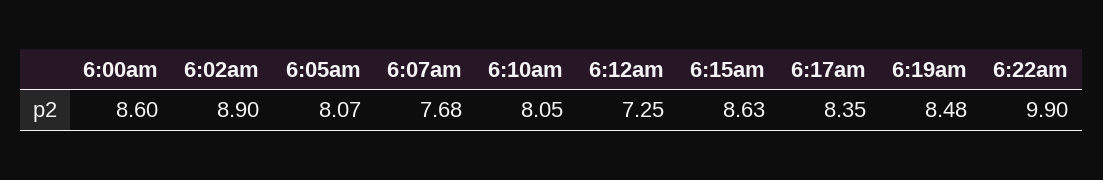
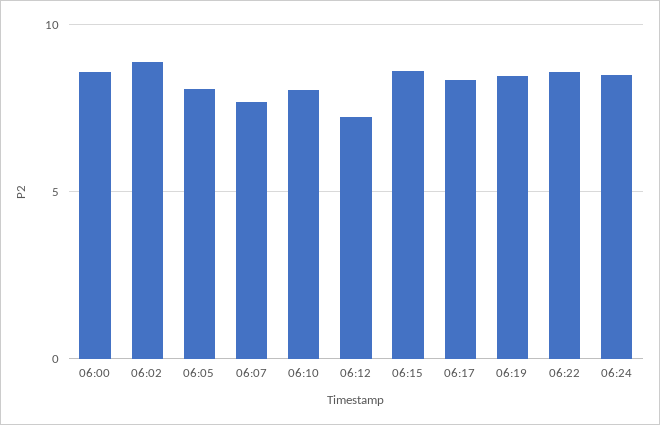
6:22am: 9.9 -> 8.5
06:24: none -> 8.5

